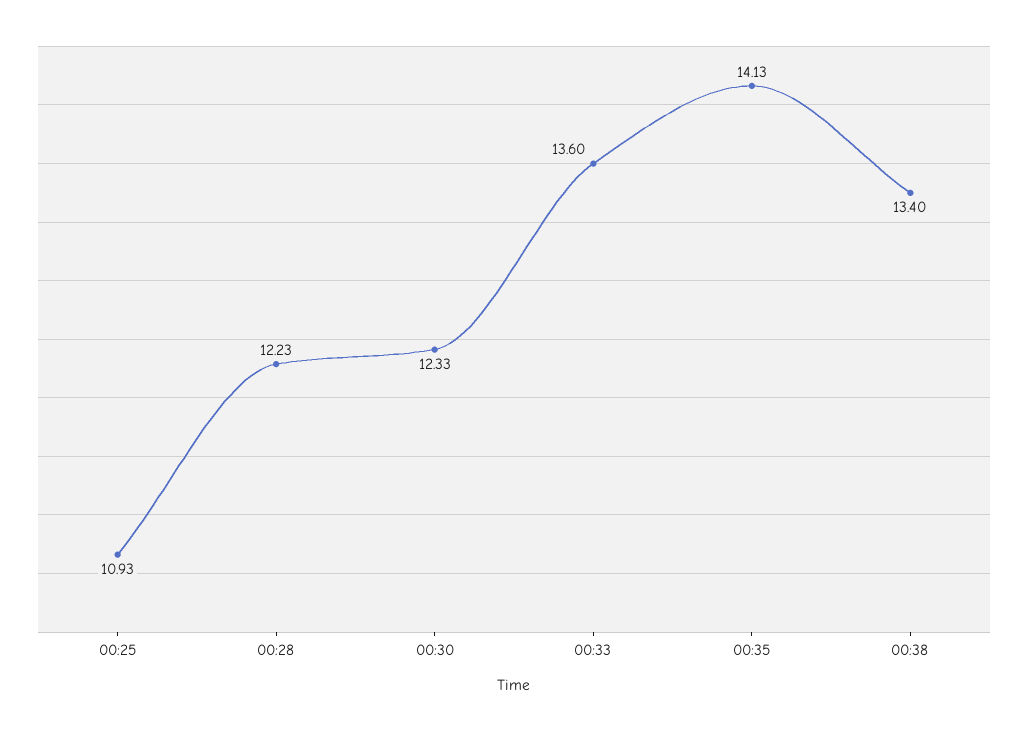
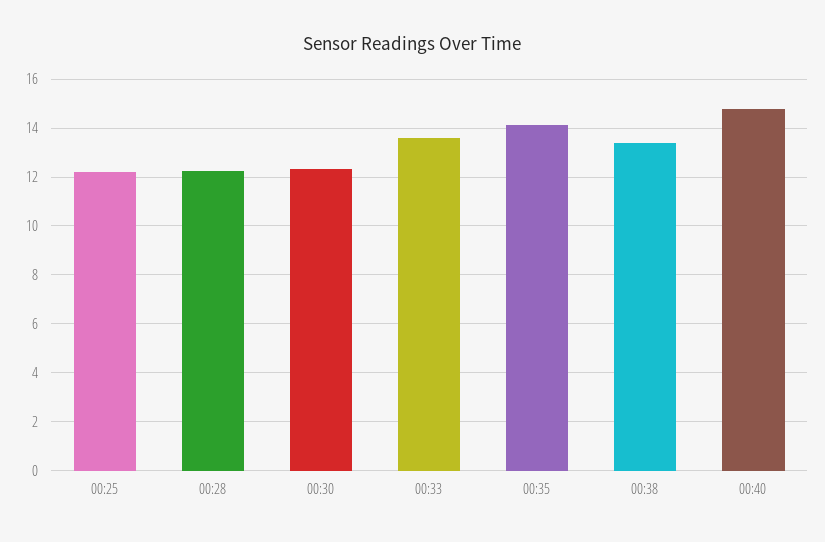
00:25: 10.93 -> 12.25
00:40: none -> 14.75

